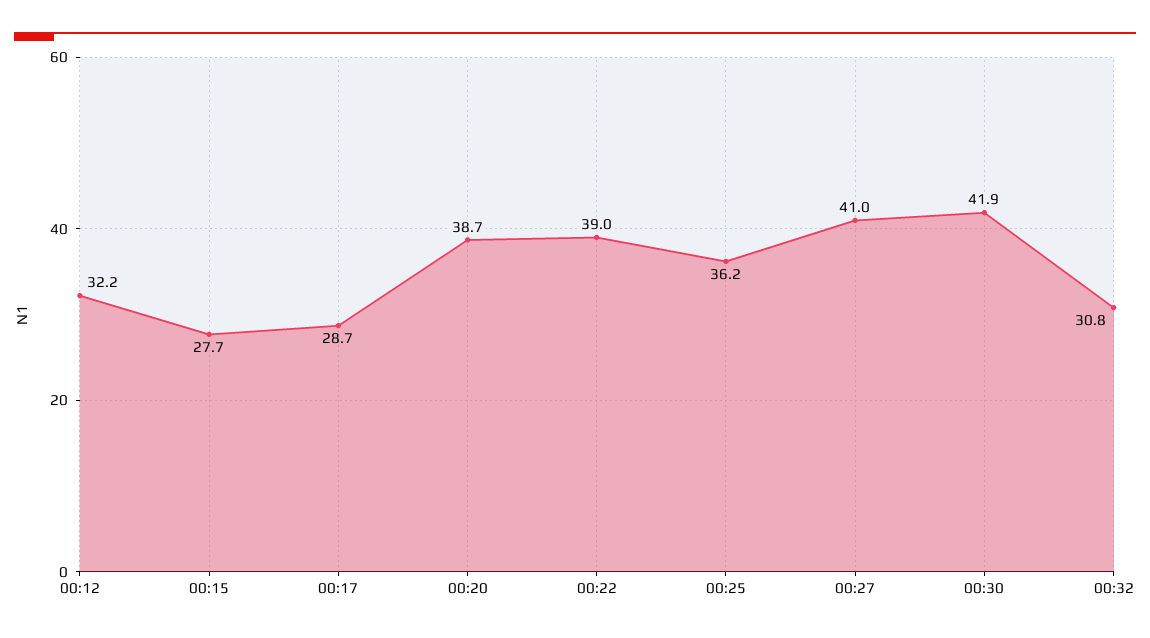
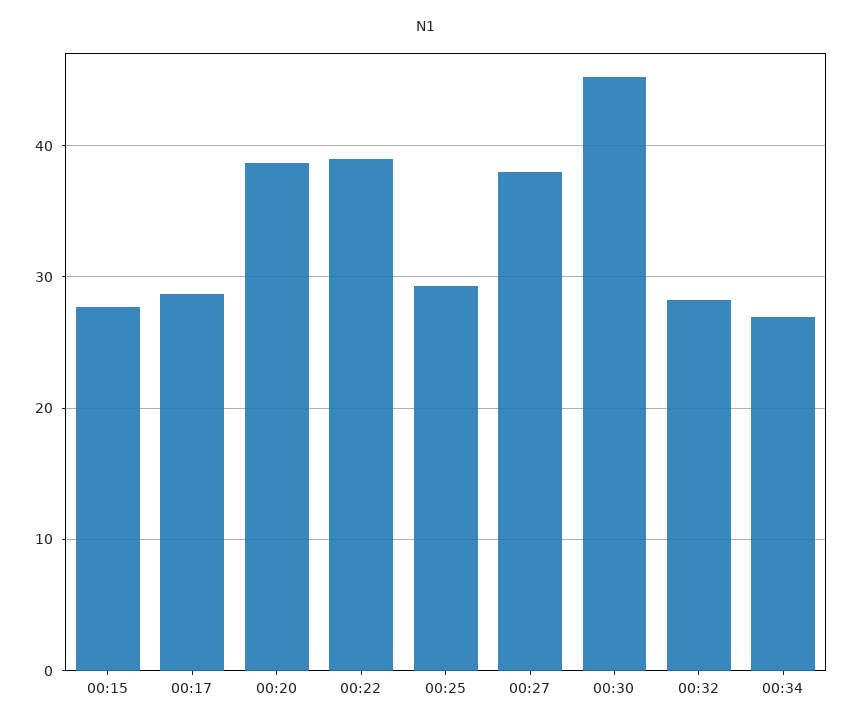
00:12: 32.2 -> none
00:25: 36.2 -> 29
00:27: 41 -> 38
00:30: 41.9 -> 45
00:32: 30.8 -> 28
00:34: none -> 27

